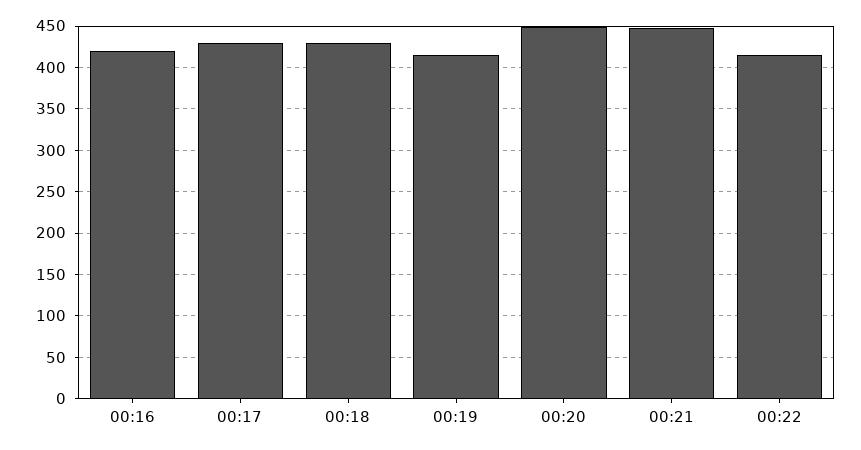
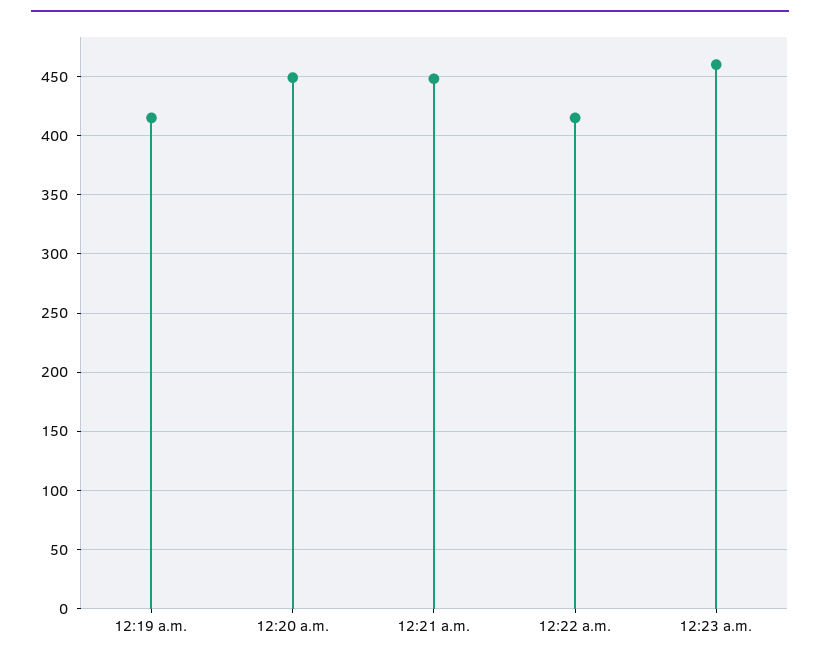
00:16: 420 -> none
00:17: 430 -> none
00:18: 430 -> none
12:23 a.m.: none -> 460

